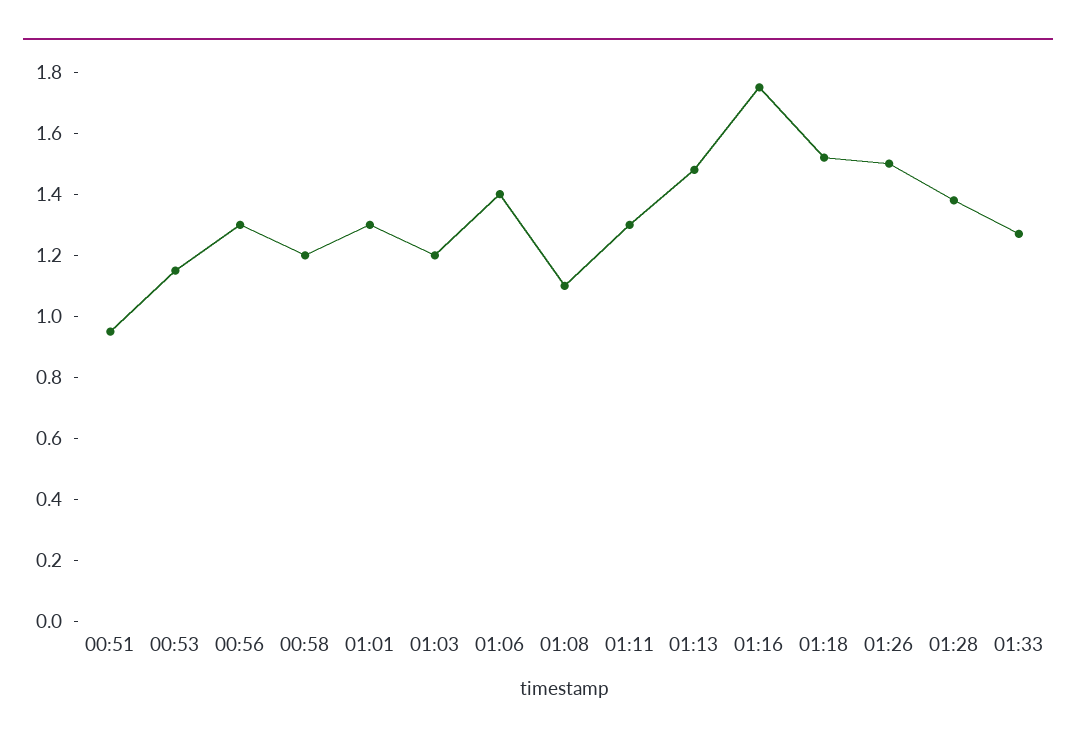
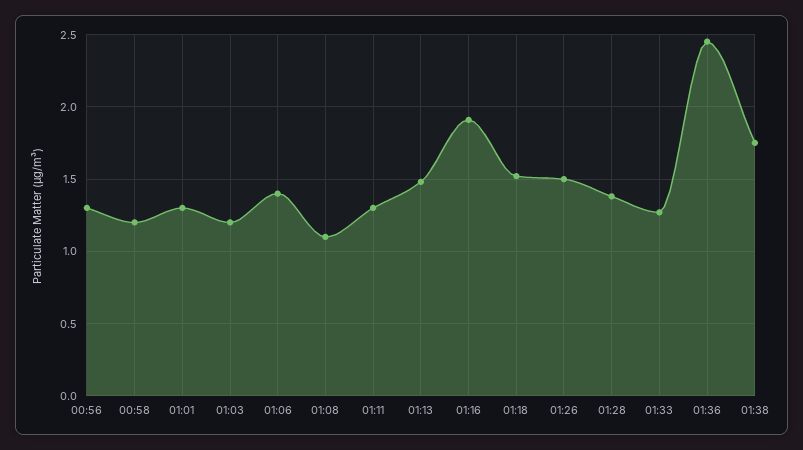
00:51: 0.95 -> none
00:53: 1.15 -> none
01:16: 1.75 -> 1.9
01:36: none -> 2.45
01:38: none -> 1.75

